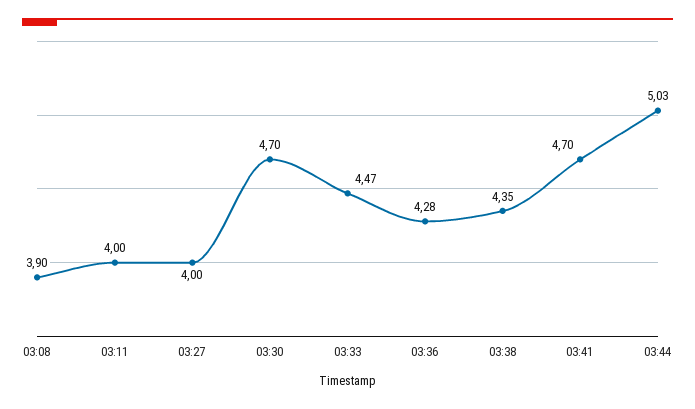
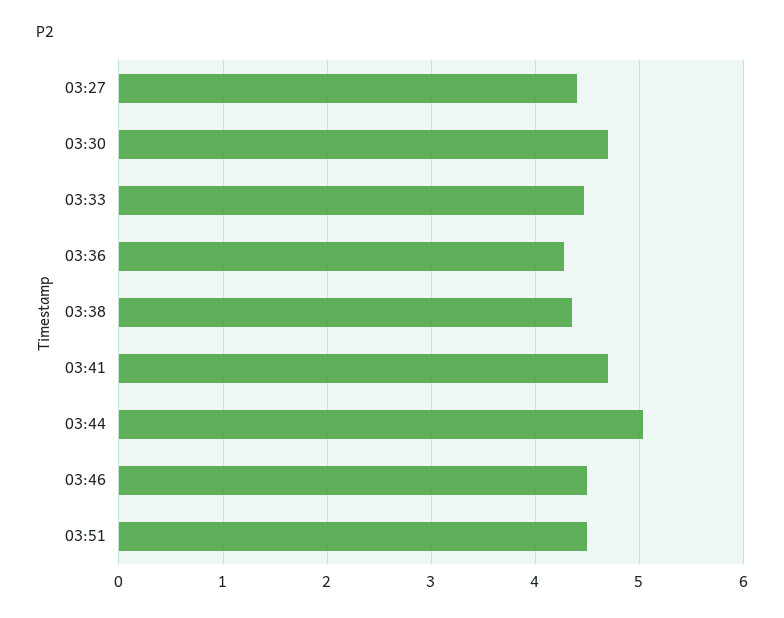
03:08: 3.9 -> none
03:11: 4 -> none
03:27: 4 -> 4.4
03:46: none -> 4.5
03:51: none -> 4.5

